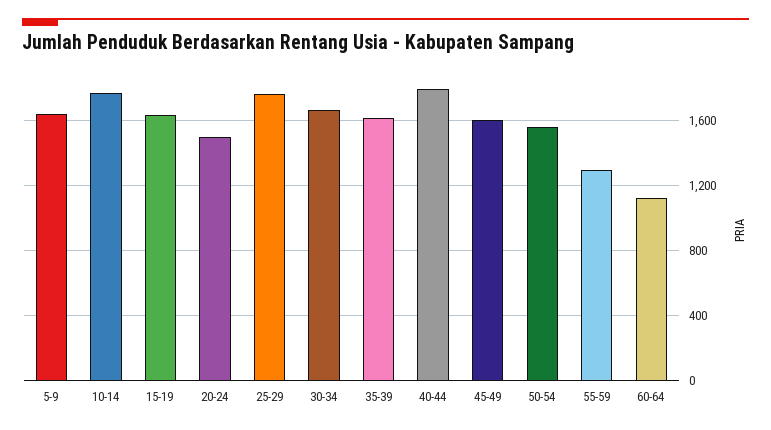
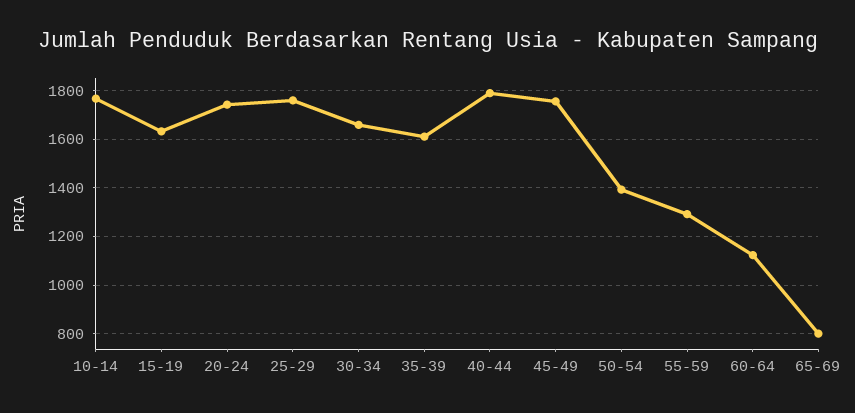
5-9: 1650 -> none
20-24: 1500 -> 1750
45-49: 1600 -> 1750
50-54: 1550 -> 1400
65-69: none -> 800

